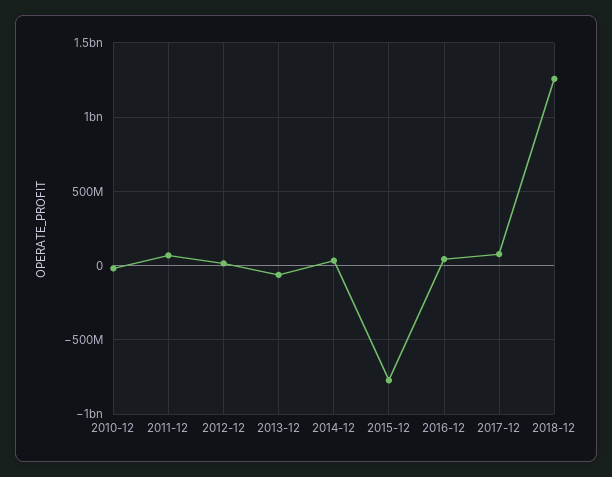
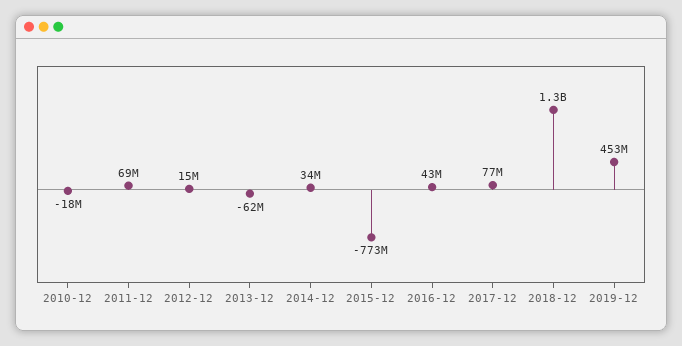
2019-12: none -> 453000000

